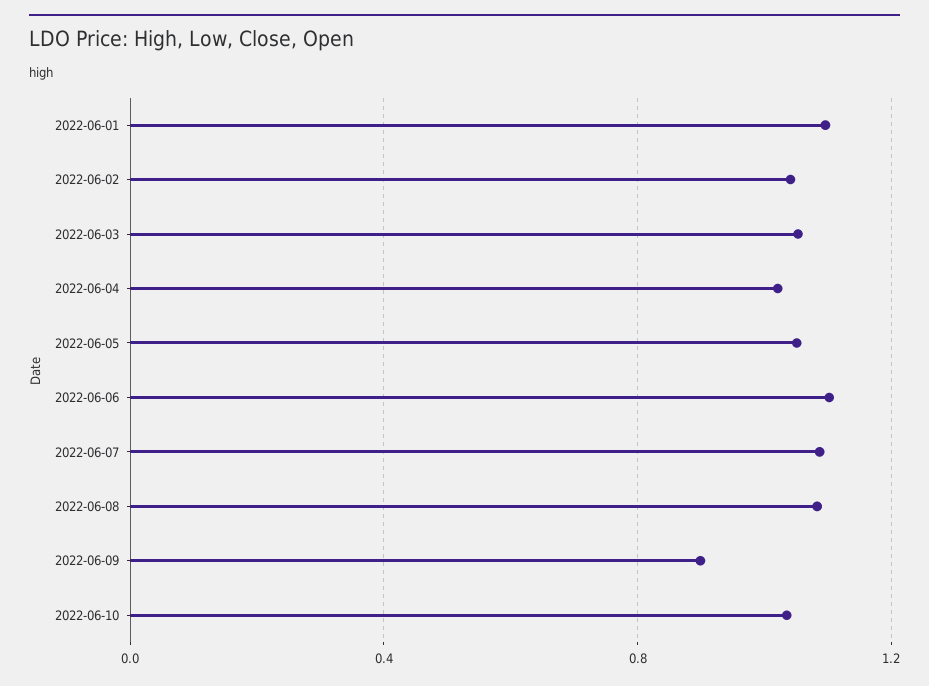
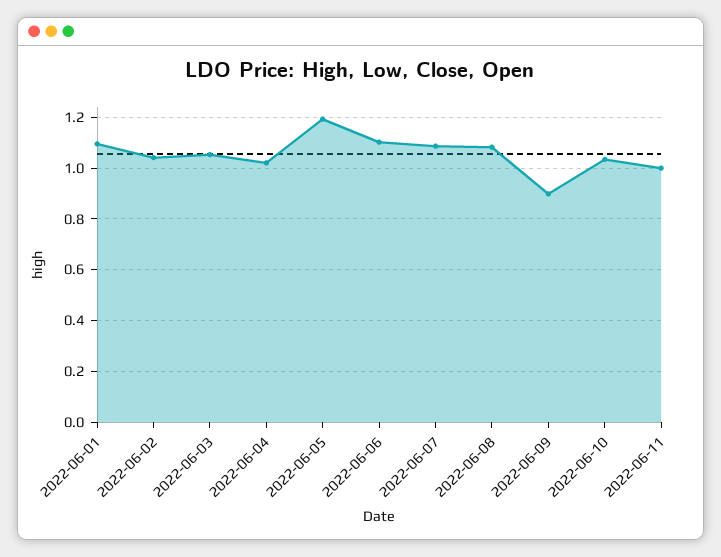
2022-06-05: 1.05 -> 1.2
2022-06-11: none -> 1

